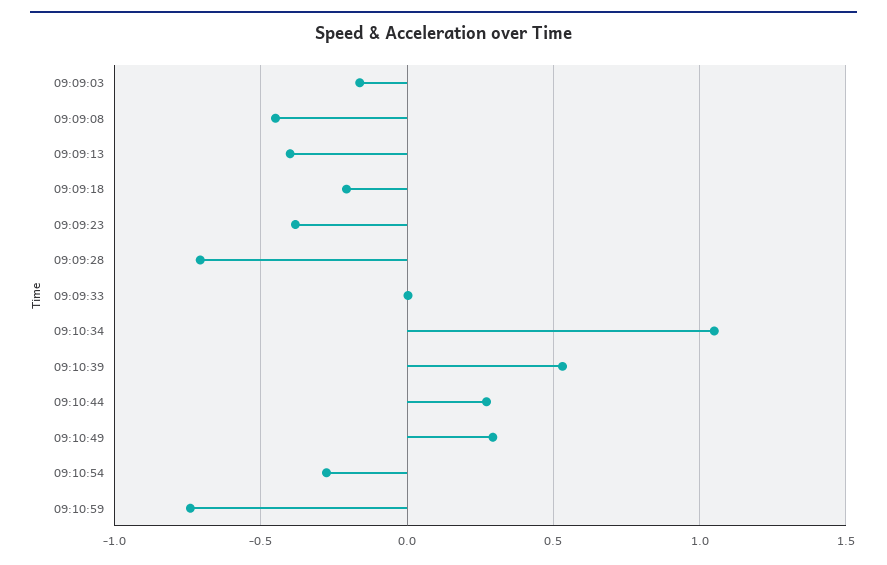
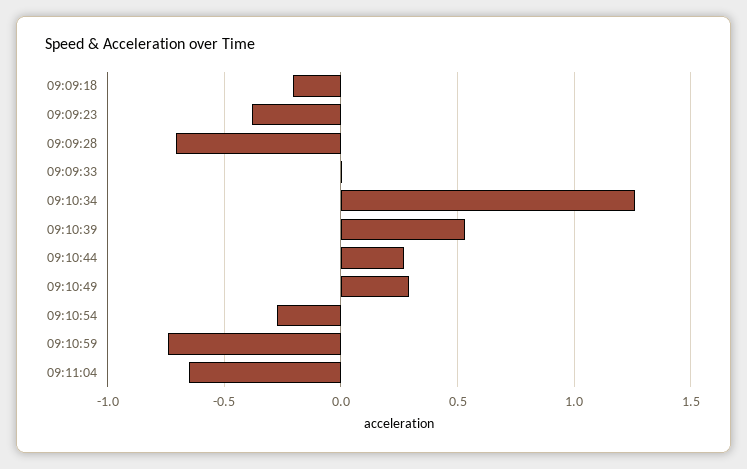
09:09:03: -0.15 -> none
09:09:08: -0.45 -> none
09:09:13: -0.4 -> none
09:10:34: 1.05 -> 1.25
09:11:04: none -> -0.65

